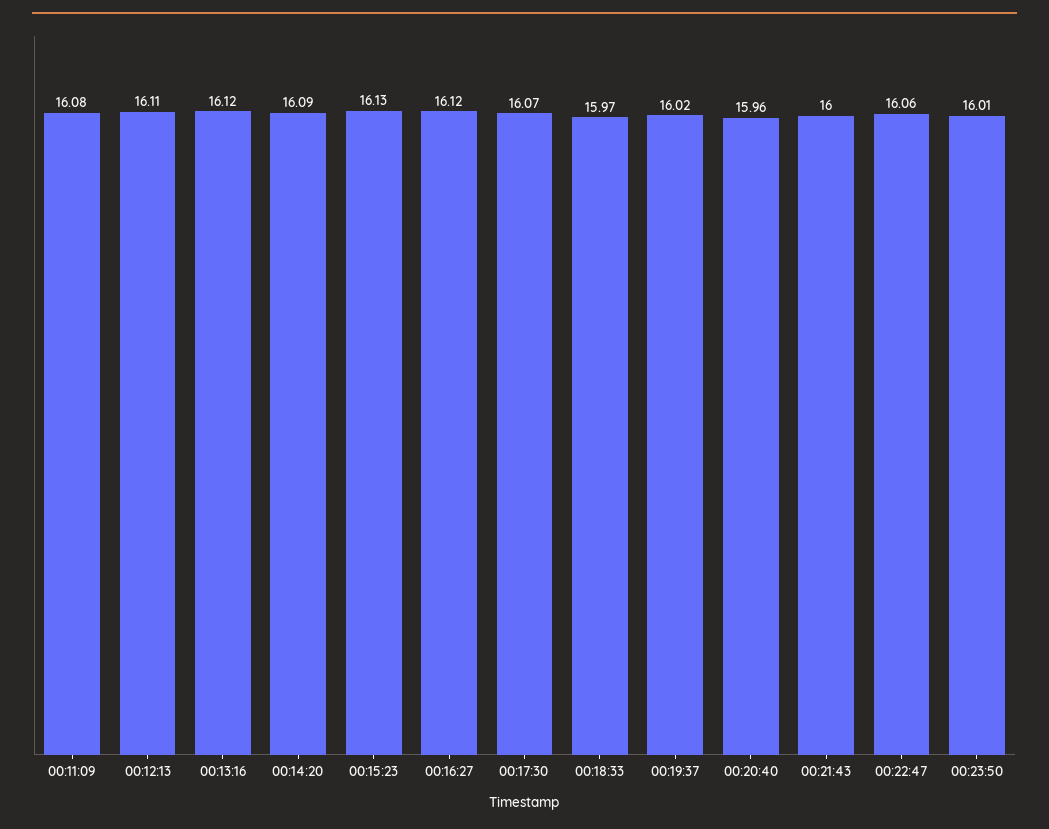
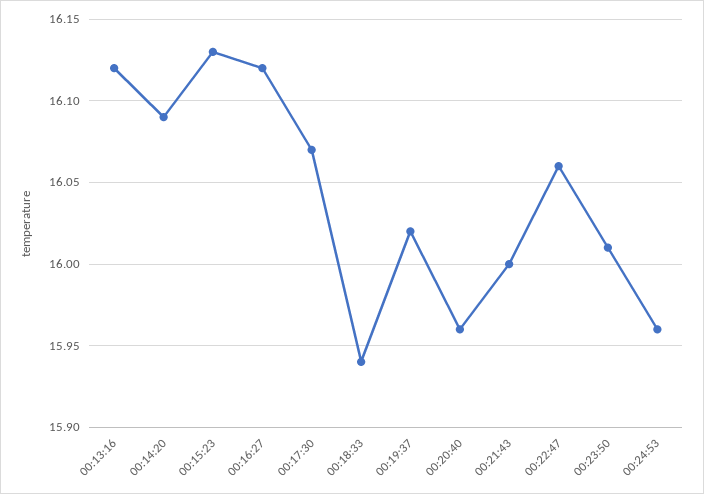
00:11:09: 16.08 -> none
00:12:13: 16.11 -> none
00:18:33: 15.97 -> 15.94
00:24:53: none -> 15.96

